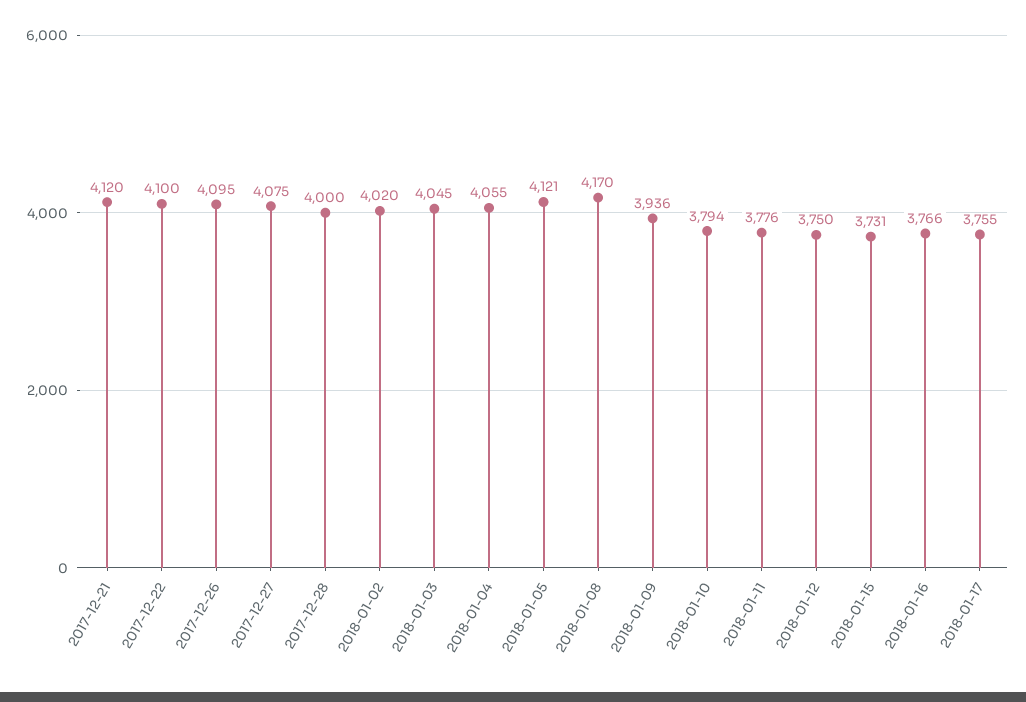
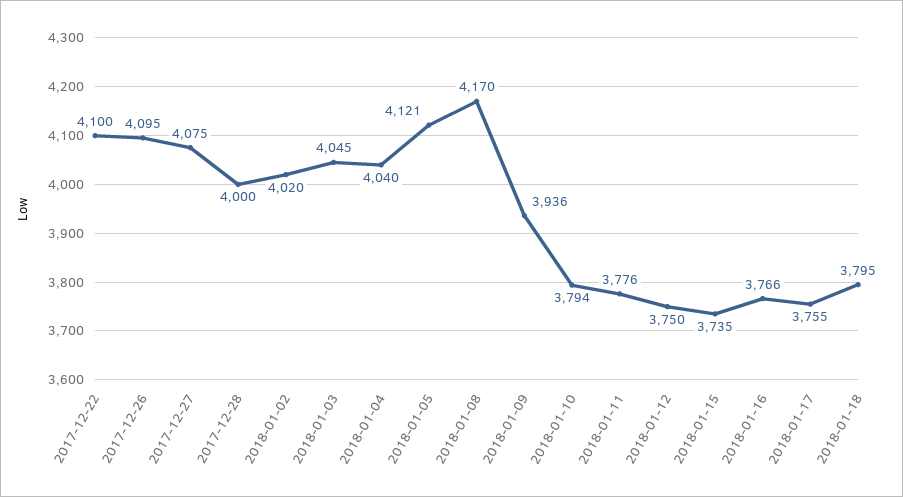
2017-12-21: 4120 -> none
2018-01-04: 4055 -> 4040
2018-01-15: 3731 -> 3735
2018-01-18: none -> 3795

